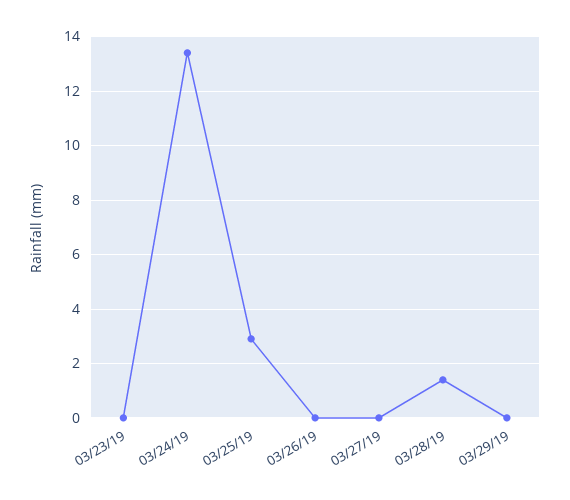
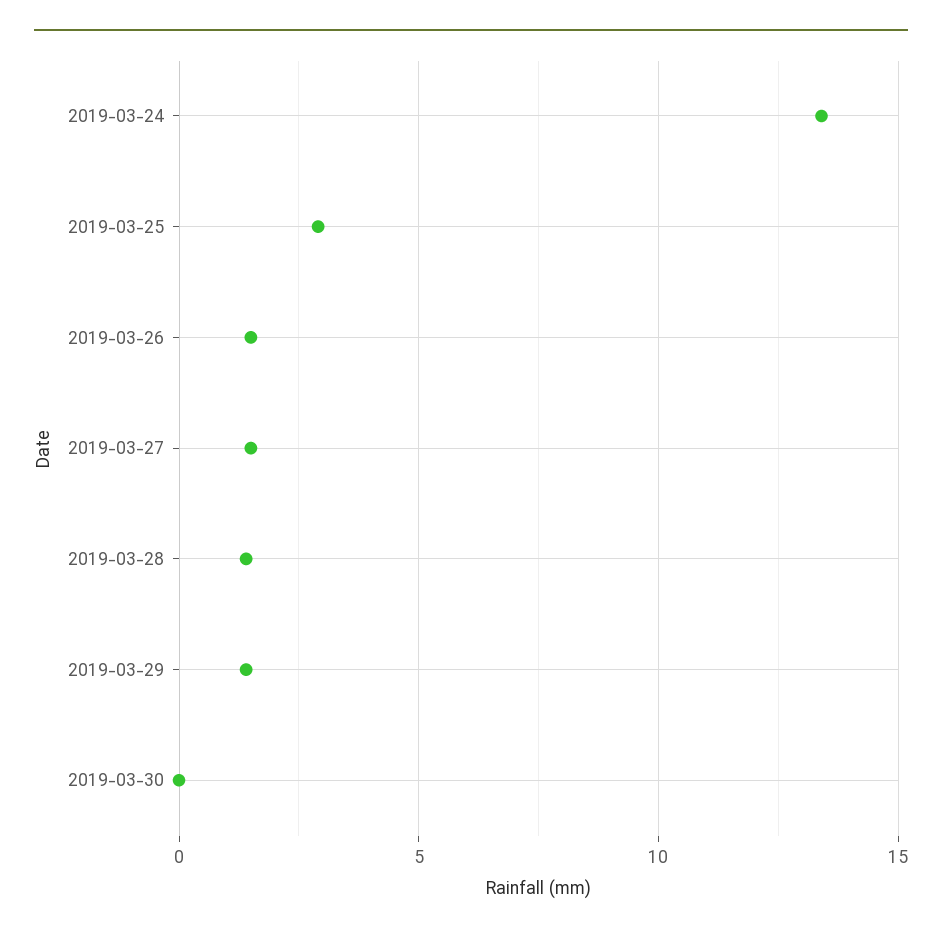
03/23/19: 0 -> none
03/26/19: 0 -> 1.5
03/27/19: 0 -> 1.5
03/29/19: 0 -> 1.5
2019-03-30: none -> 0

